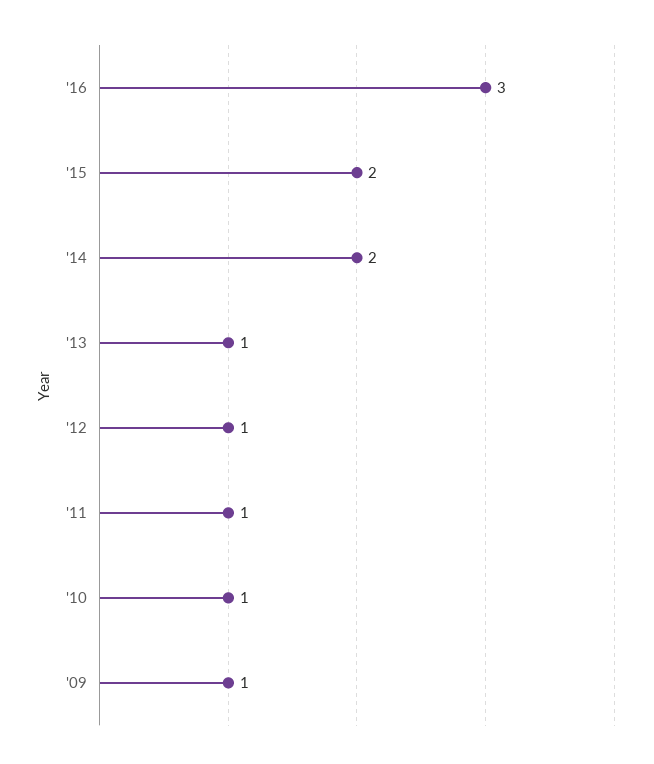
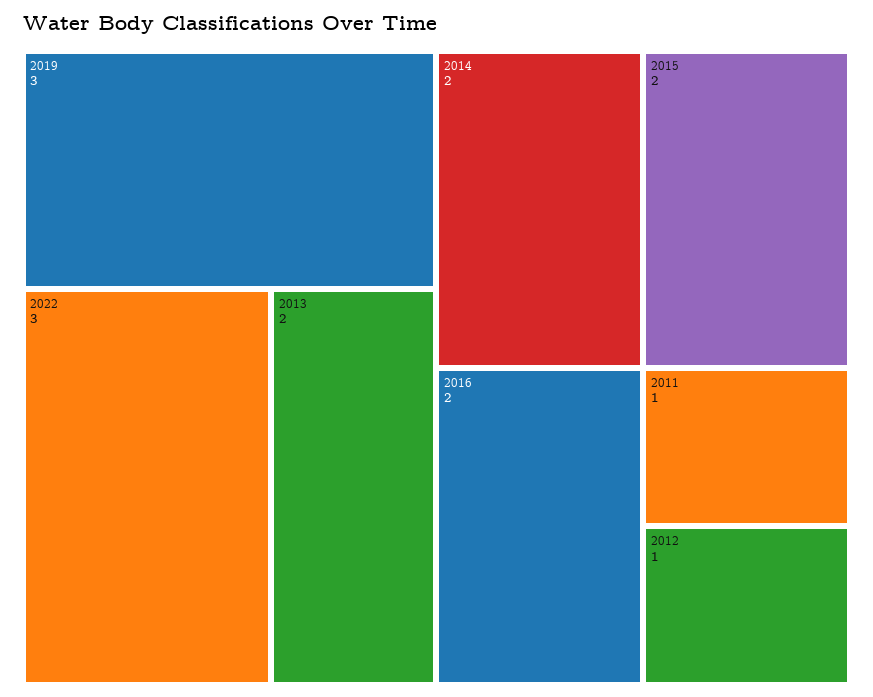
'16: 3 -> 2
'13: 1 -> 2
'10: 1 -> none
'09: 1 -> none
2019: none -> 3
2022: none -> 3

